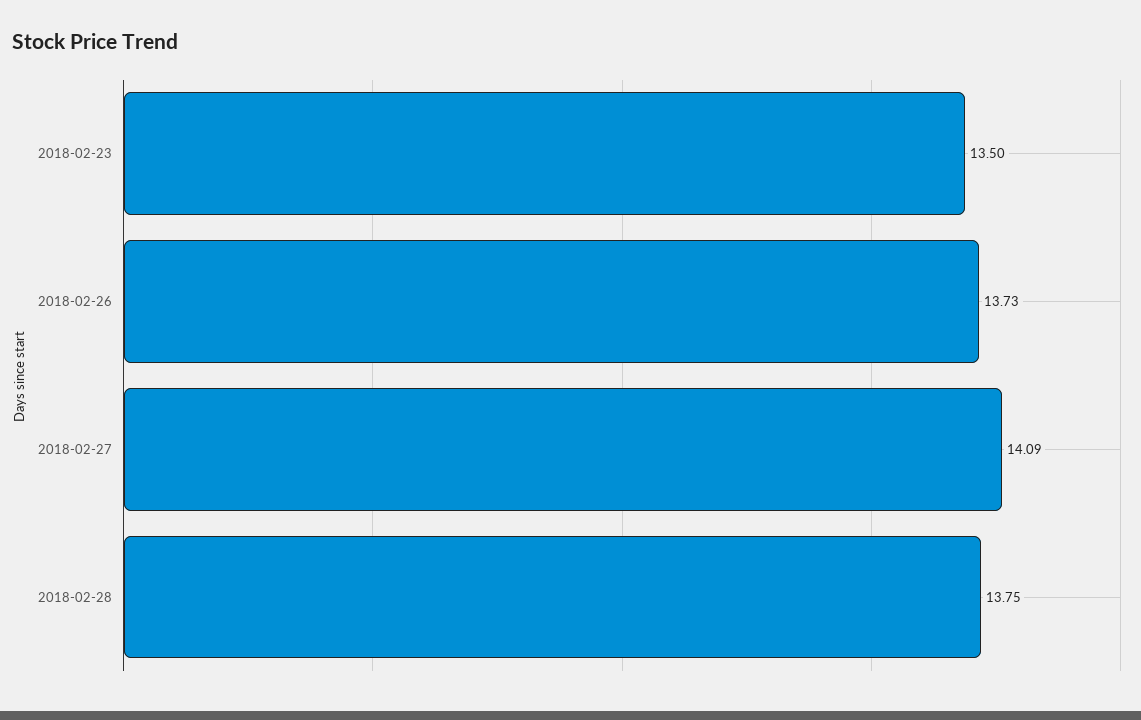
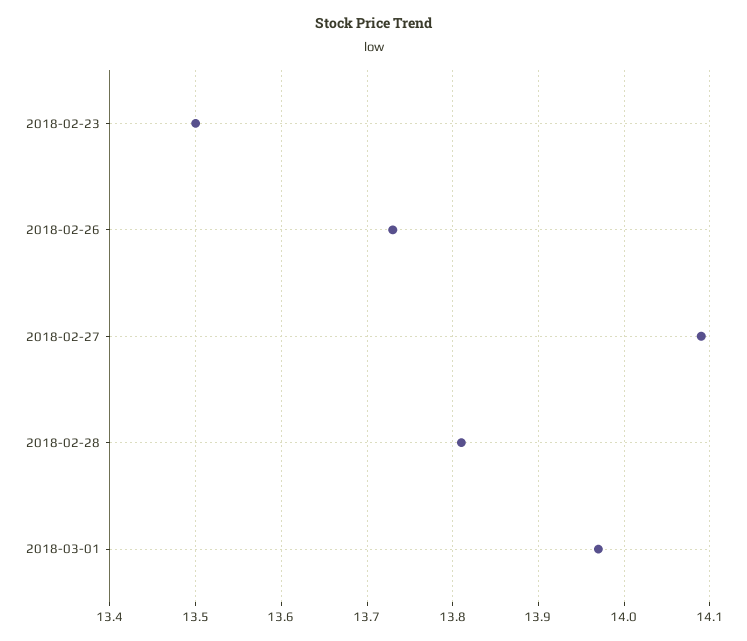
2018-02-28: 13.75 -> 13.81
2018-03-01: none -> 13.97

